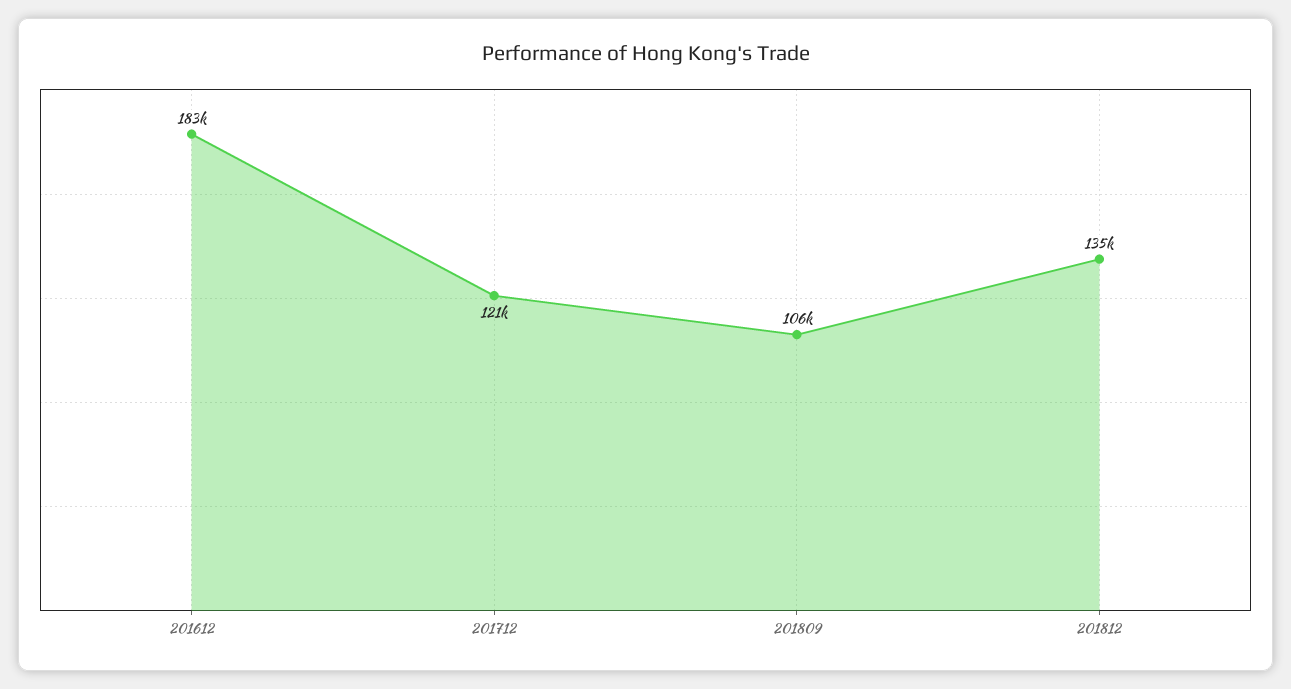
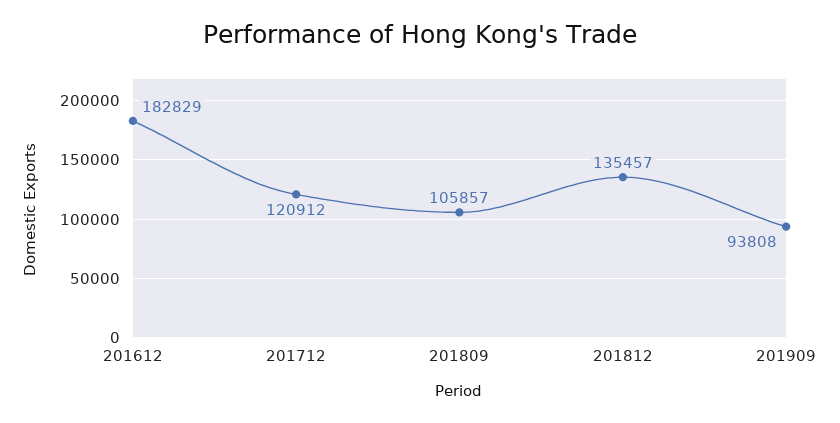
201909: none -> 93808

